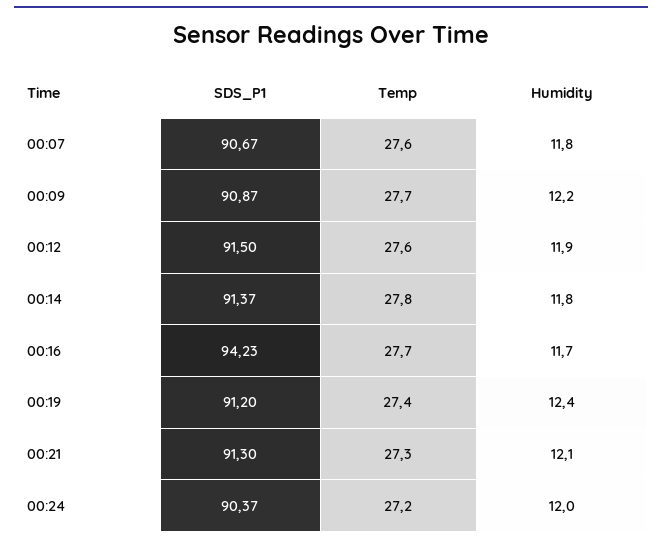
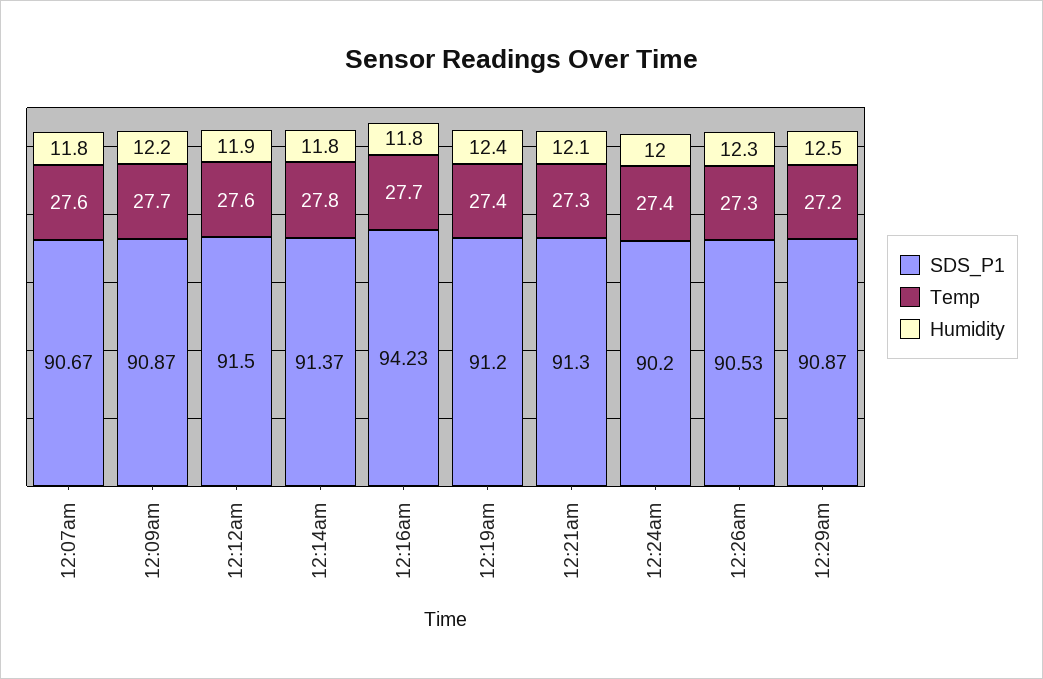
Humidity, 00:16: 11.7 -> 11.8
SDS_P1, 00:24: 90.37 -> 90.2
Temp, 00:24: 27.2 -> 27.4
SDS_P1, 12:26am: none -> 90.53
Temp, 12:26am: none -> 27.3
Humidity, 12:26am: none -> 12.3
SDS_P1, 12:29am: none -> 90.87
Temp, 12:29am: none -> 27.2
Humidity, 12:29am: none -> 12.5

